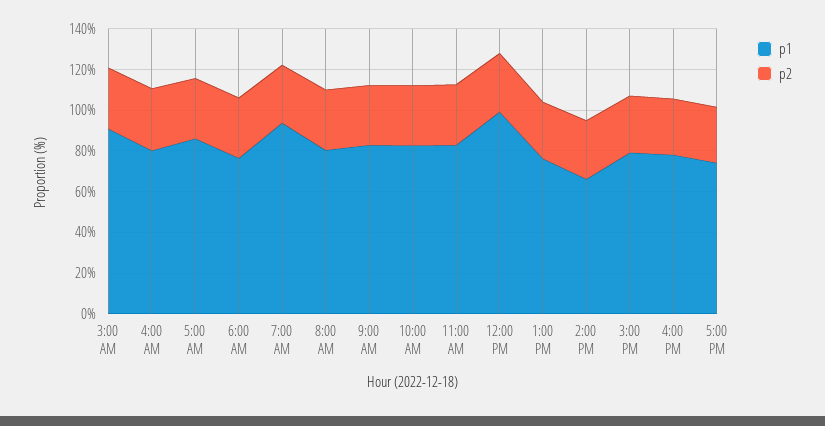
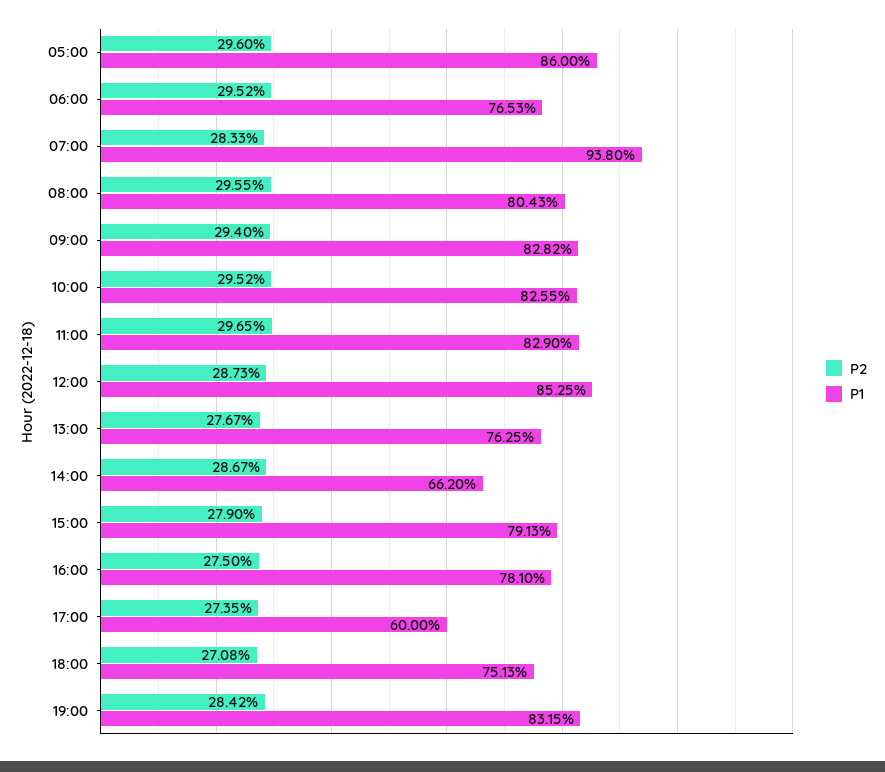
p1, 3:00 AM: 90 -> none
p2, 3:00 AM: 30 -> none
p1, 4:00 AM: 80 -> none
p2, 4:00 AM: 30 -> none
p1, 12:00 PM: 100 -> 85.25
p1, 5:00 PM: 75 -> 60
p2, 18:00: none -> 27.08
p1, 18:00: none -> 75.13
p2, 19:00: none -> 28.42
p1, 19:00: none -> 83.15

